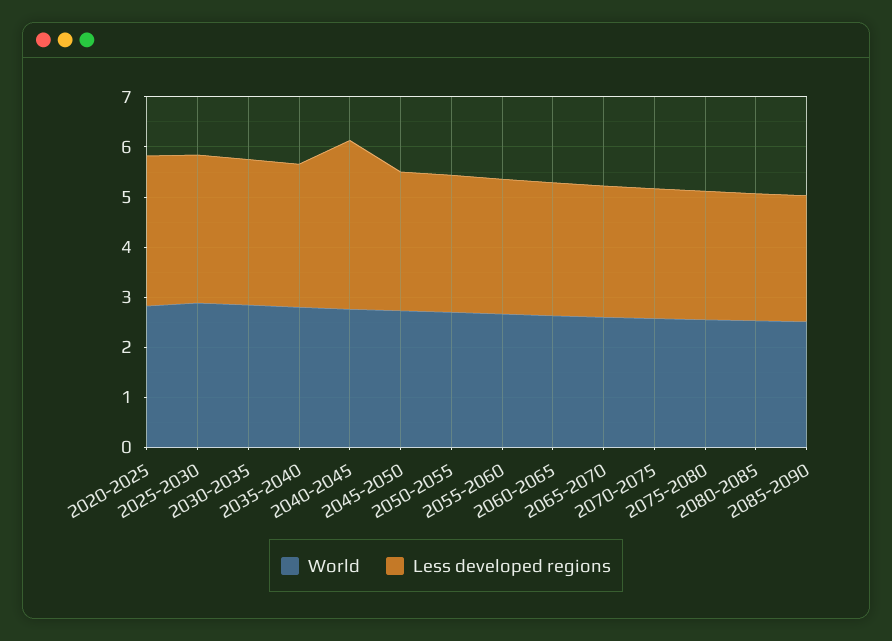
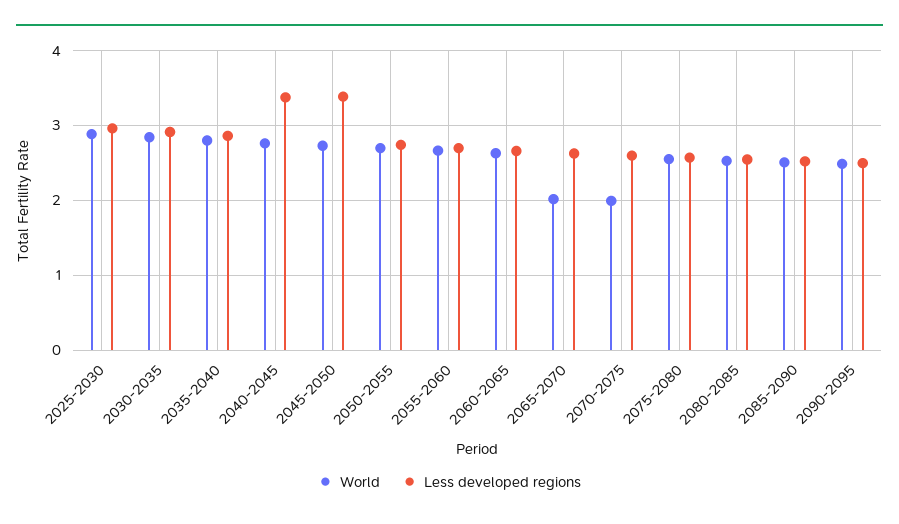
World, 2020-2025: 2.8 -> none
Less developed regions, 2020-2025: 3 -> none
Less developed regions, 2045-2050: 2.8 -> 3.4
World, 2065-2070: 2.6 -> 2
World, 2070-2075: 2.6 -> 2
World, 2090-2095: none -> 2.5
Less developed regions, 2090-2095: none -> 2.5

